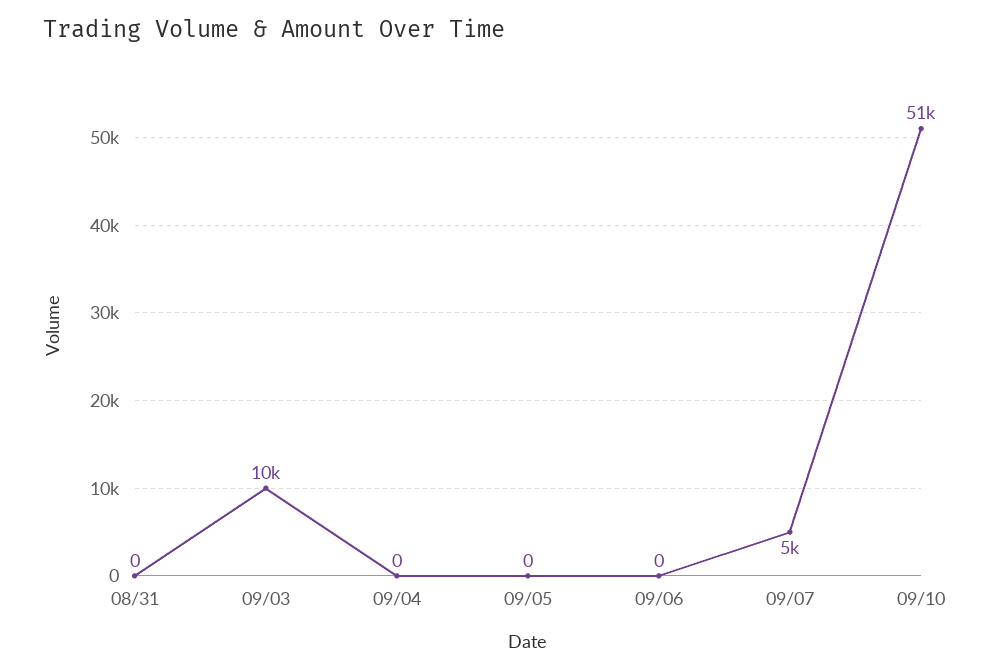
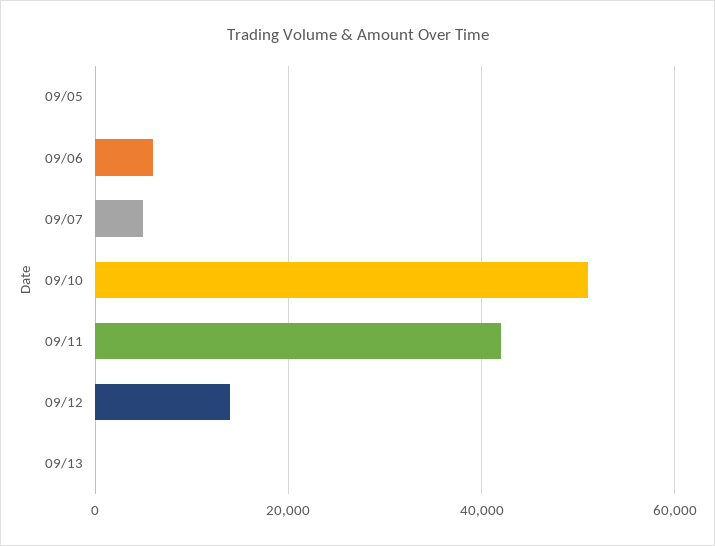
08/31: 0 -> none
09/03: 10000 -> none
09/04: 0 -> none
09/06: 0 -> 6000
09/11: none -> 42000
09/12: none -> 14000
09/13: none -> 0

